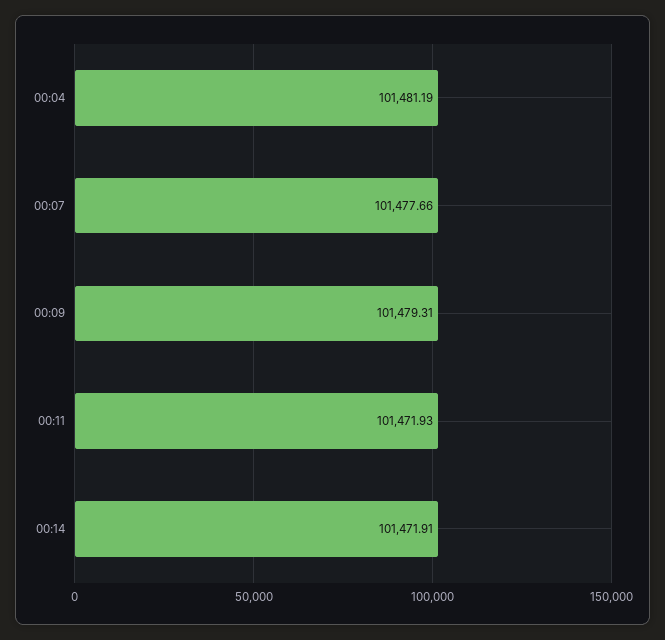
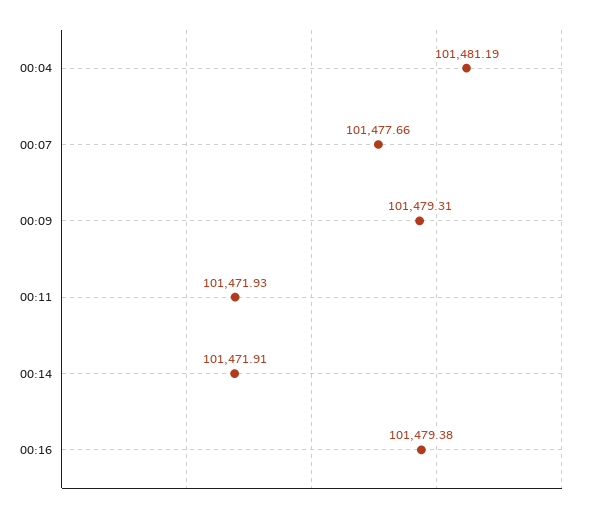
00:16: none -> 101479.38

